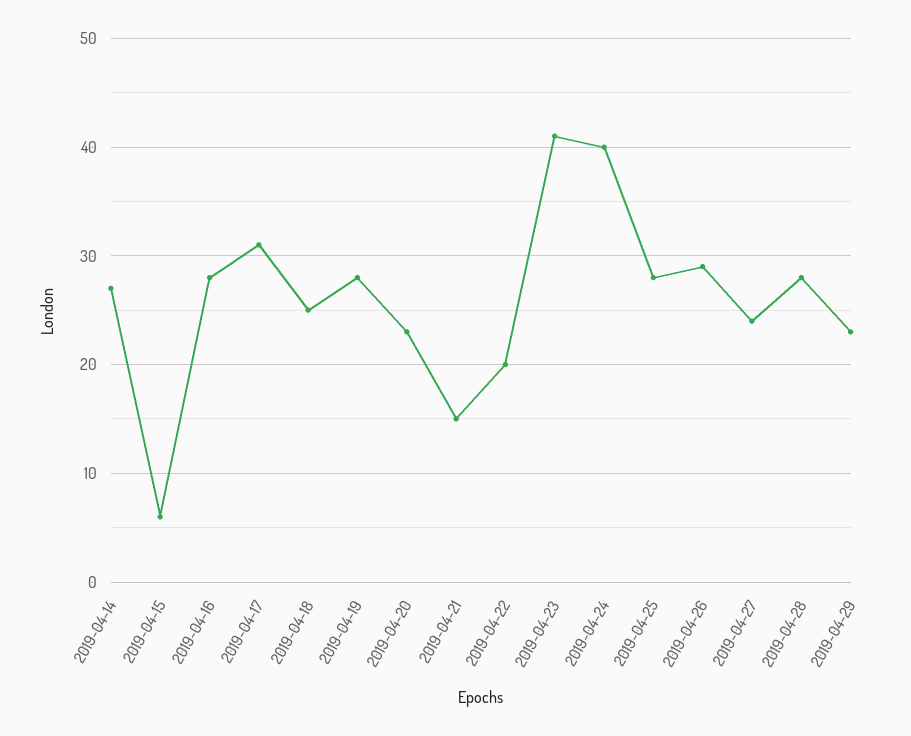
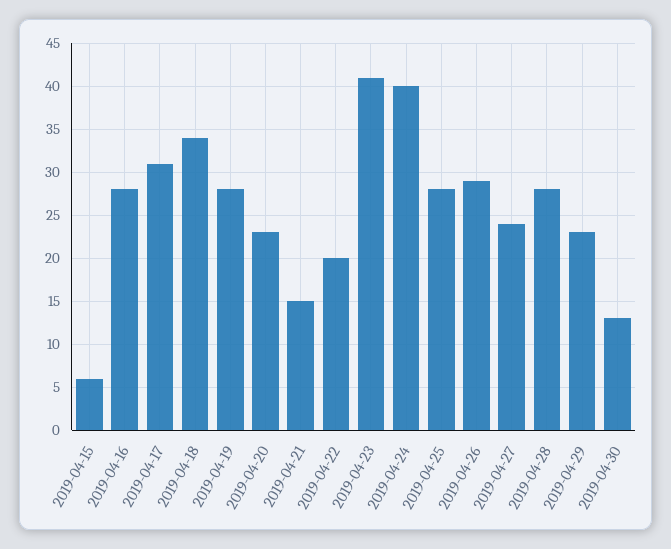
2019-04-14: 27 -> none
2019-04-18: 25 -> 34
2019-04-30: none -> 13

